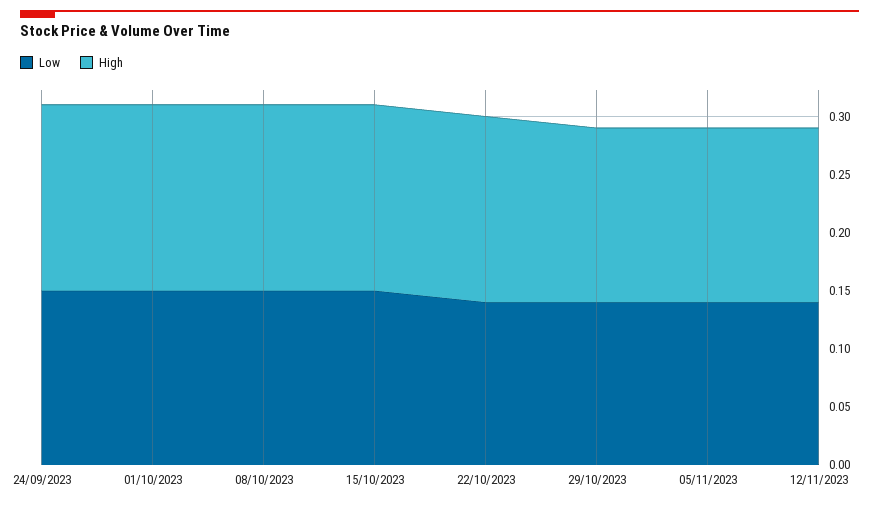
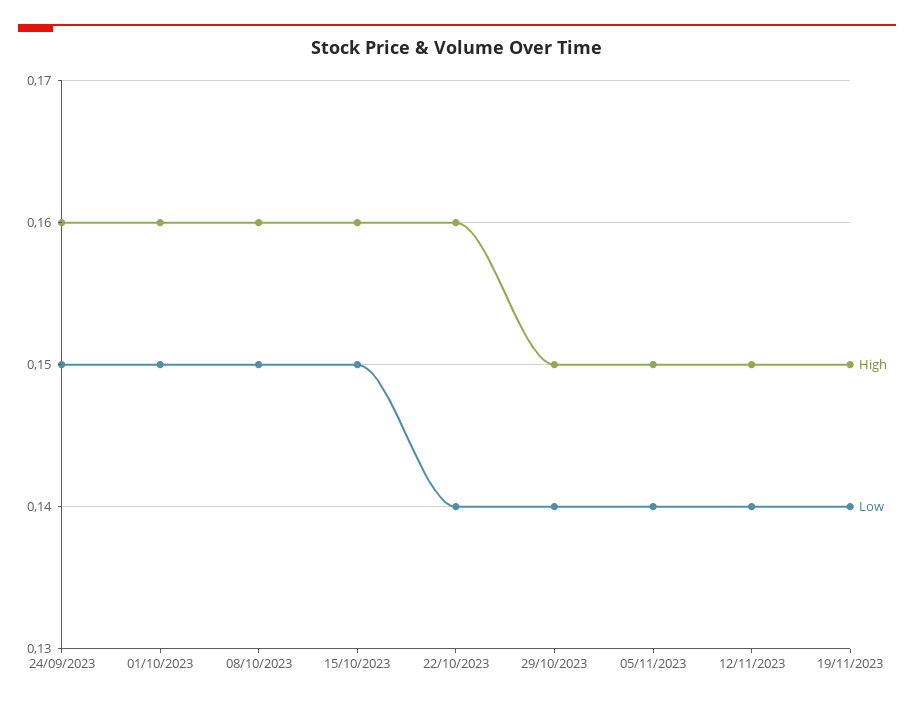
High, 19/11/2023: none -> 0.15
Low, 19/11/2023: none -> 0.14

